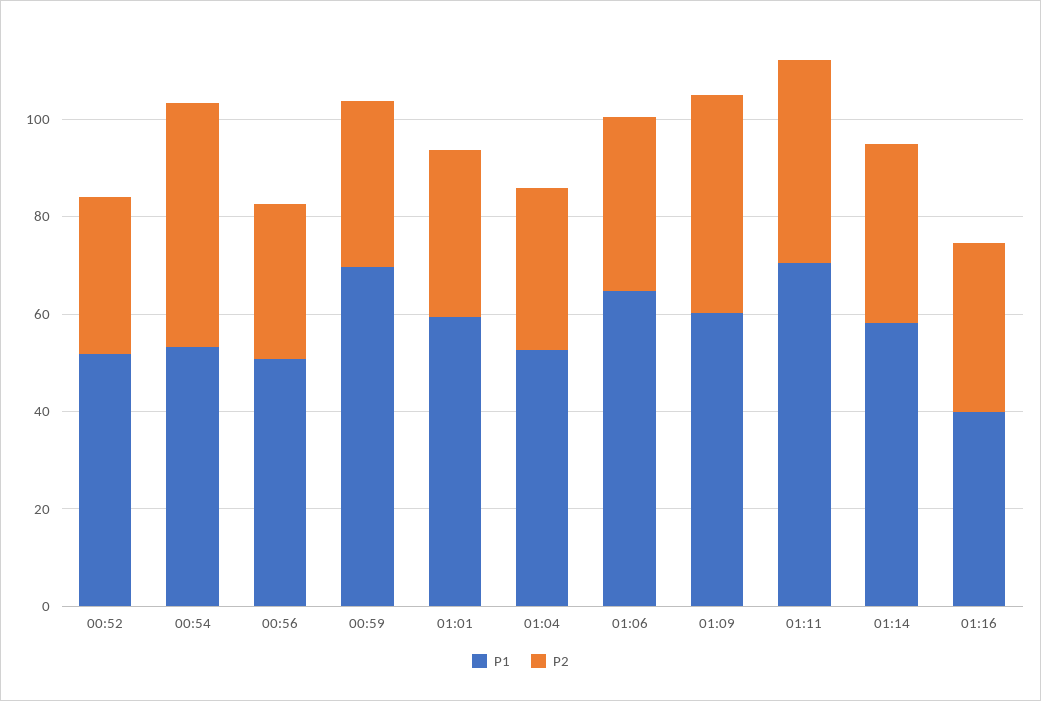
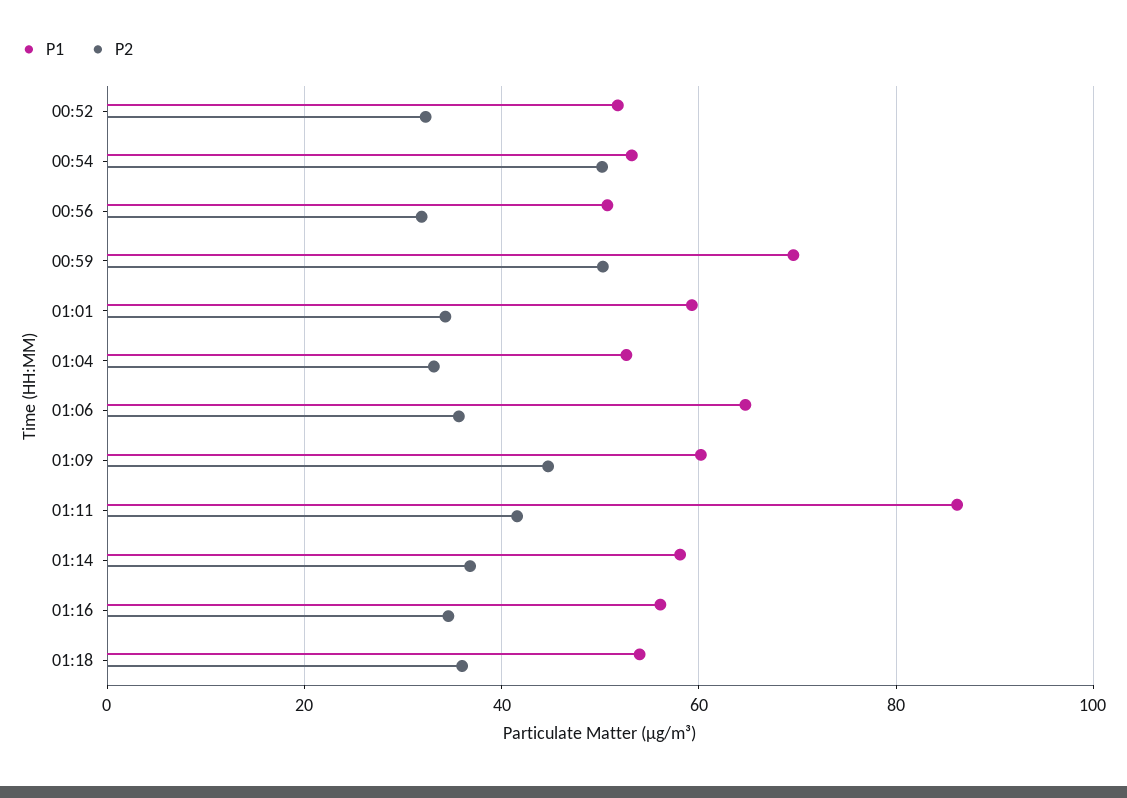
P2, 00:59: 35 -> 50
P1, 01:11: 70 -> 86
P1, 01:16: 40 -> 56
P1, 01:18: none -> 54
P2, 01:18: none -> 36

